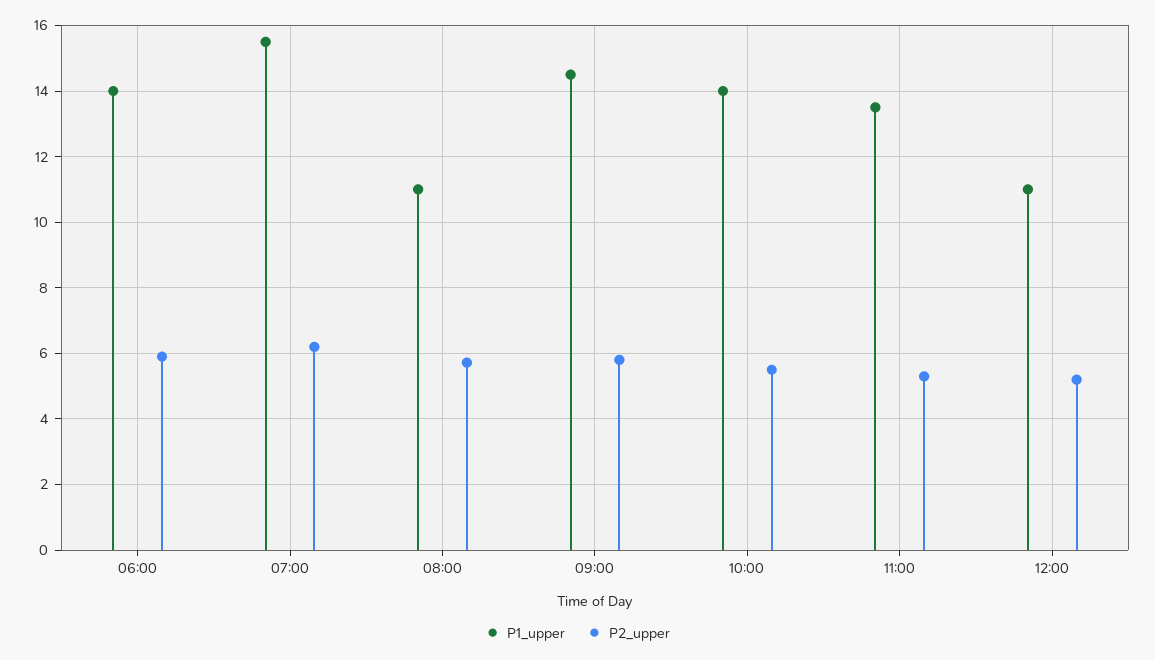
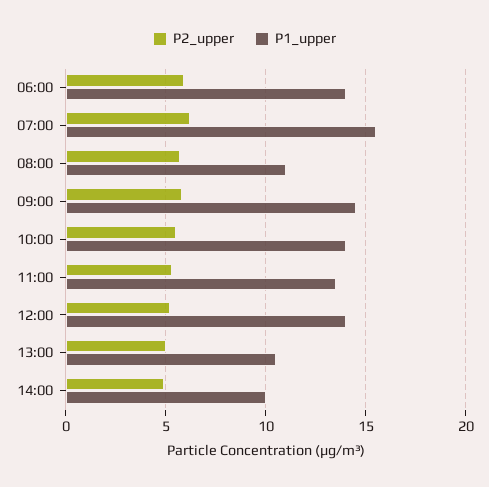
P1_upper, 12:00: 11 -> 14
P2_upper, 13:00: none -> 5
P1_upper, 13:00: none -> 10.5
P2_upper, 14:00: none -> 5
P1_upper, 14:00: none -> 10

